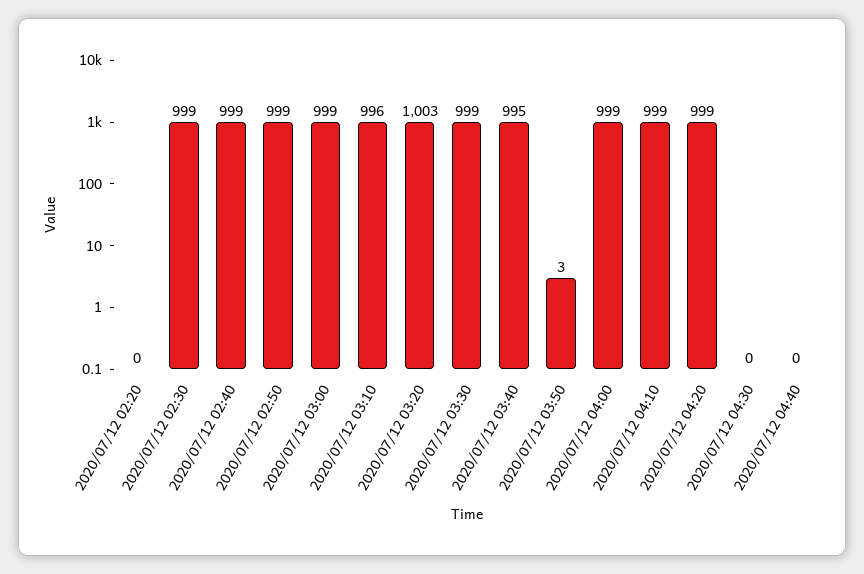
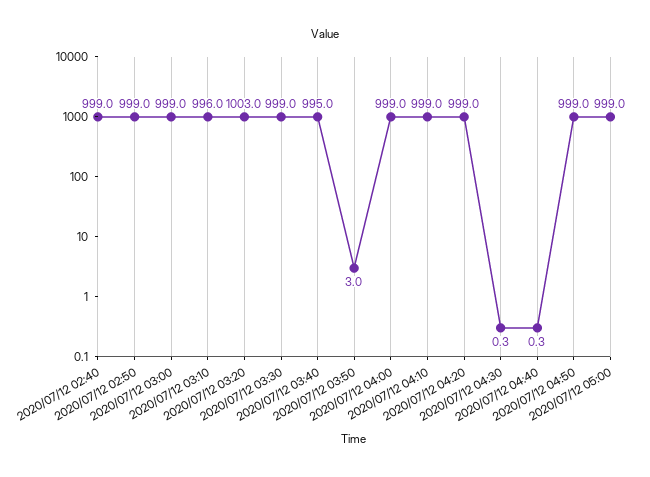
2020/07/12 02:20: 0 -> none
2020/07/12 02:30: 999 -> none
2020/07/12 04:50: none -> 999
2020/07/12 05:00: none -> 999

